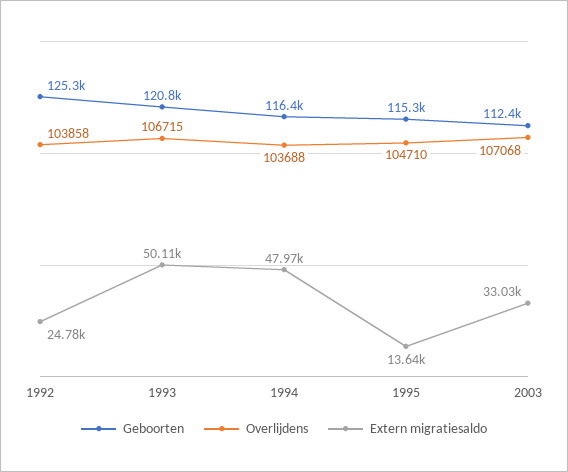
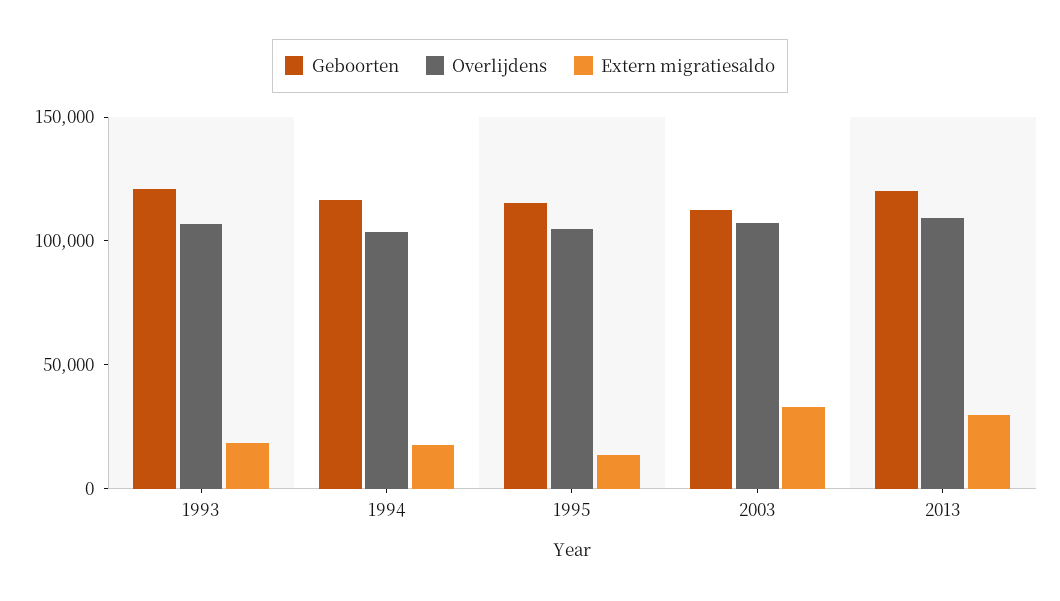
Geboorten, 1992: 125300 -> none
Overlijdens, 1992: 103858 -> none
Extern migratiesaldo, 1992: 24780 -> none
Extern migratiesaldo, 1993: 50110 -> 20000
Extern migratiesaldo, 1994: 47970 -> 20000
Geboorten, 2013: none -> 120000
Overlijdens, 2013: none -> 110000
Extern migratiesaldo, 2013: none -> 30000

